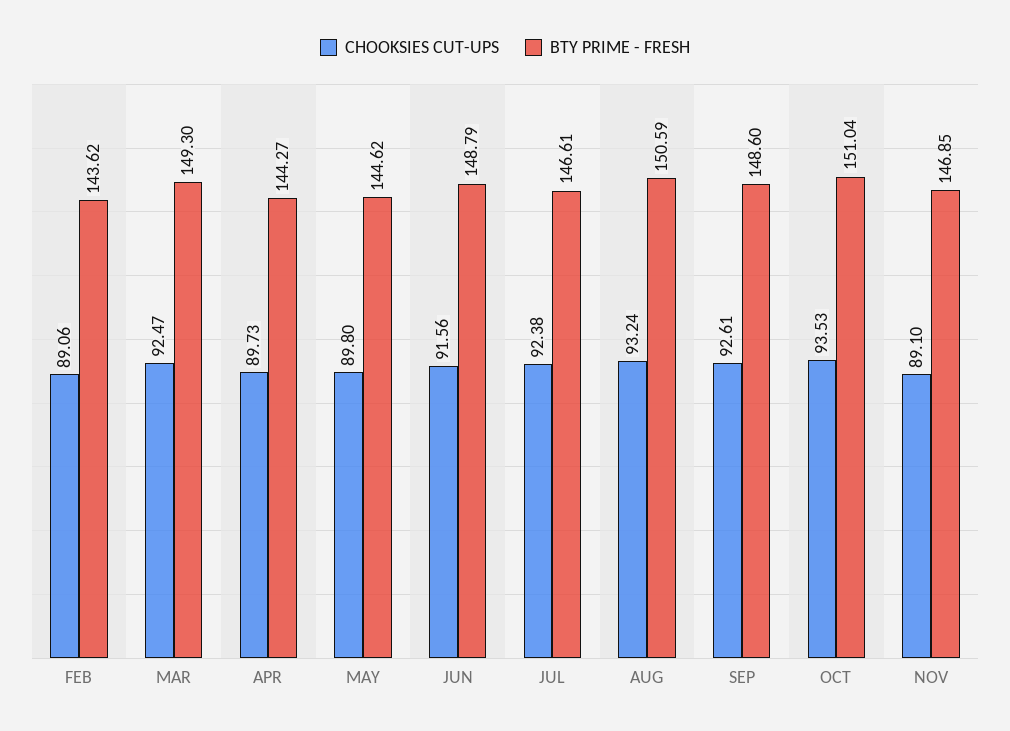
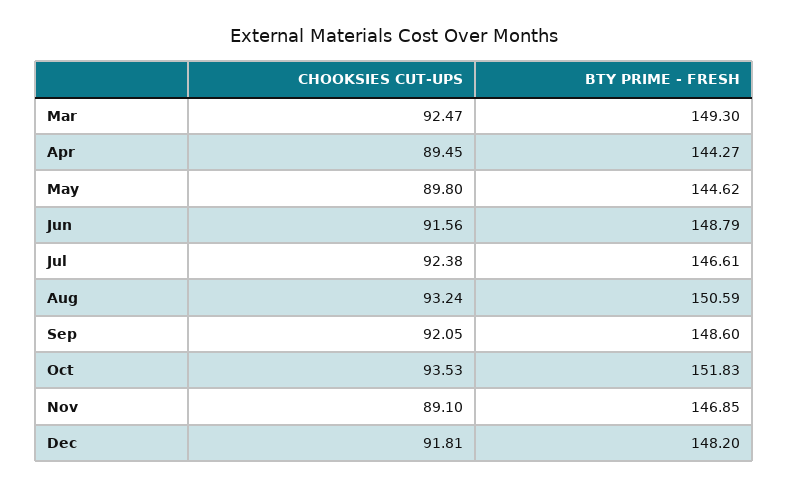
CHOOKSIES CUT-UPS, FEB: 89.06 -> none
BTY PRIME - FRESH, FEB: 143.62 -> none
CHOOKSIES CUT-UPS, APR: 89.73 -> 89.45
CHOOKSIES CUT-UPS, SEP: 92.61 -> 92.05
BTY PRIME - FRESH, OCT: 151.04 -> 151.83
CHOOKSIES CUT-UPS, Dec: none -> 91.81
BTY PRIME - FRESH, Dec: none -> 148.2

